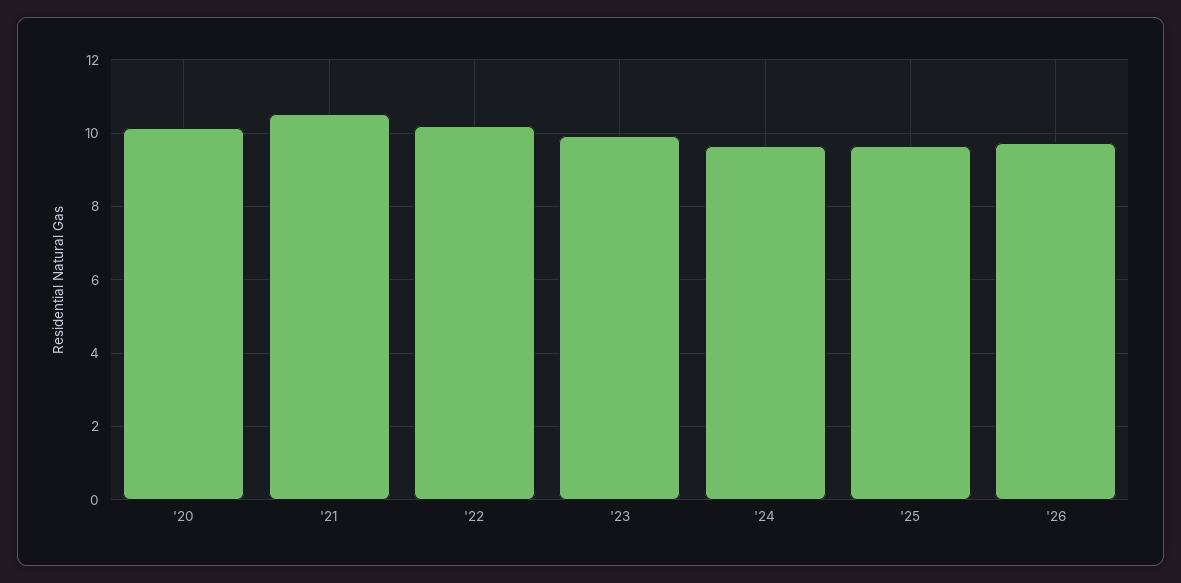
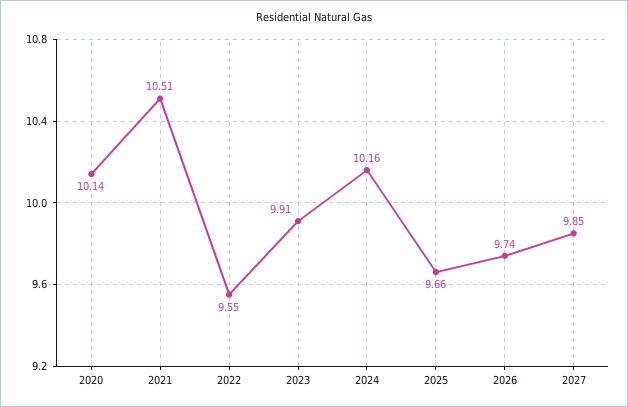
'22: 10.2 -> 9.55
'24: 9.6 -> 10.16
2027: none -> 9.85

